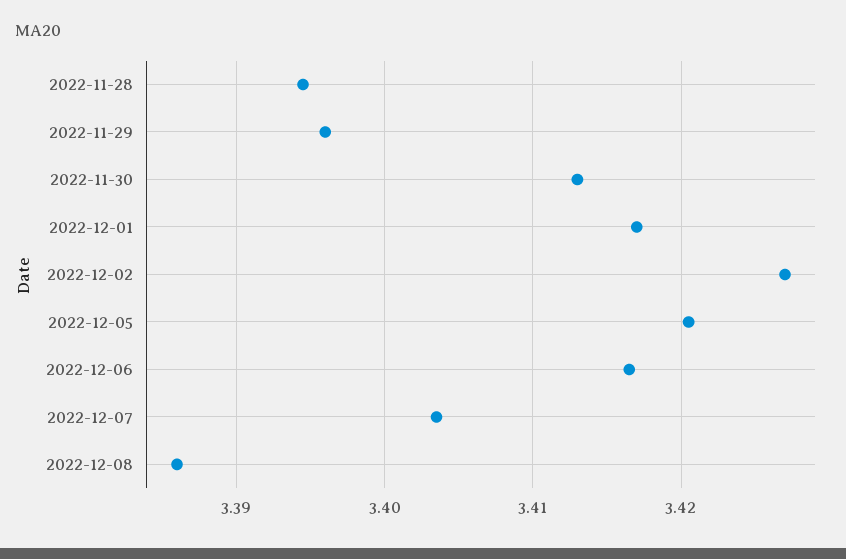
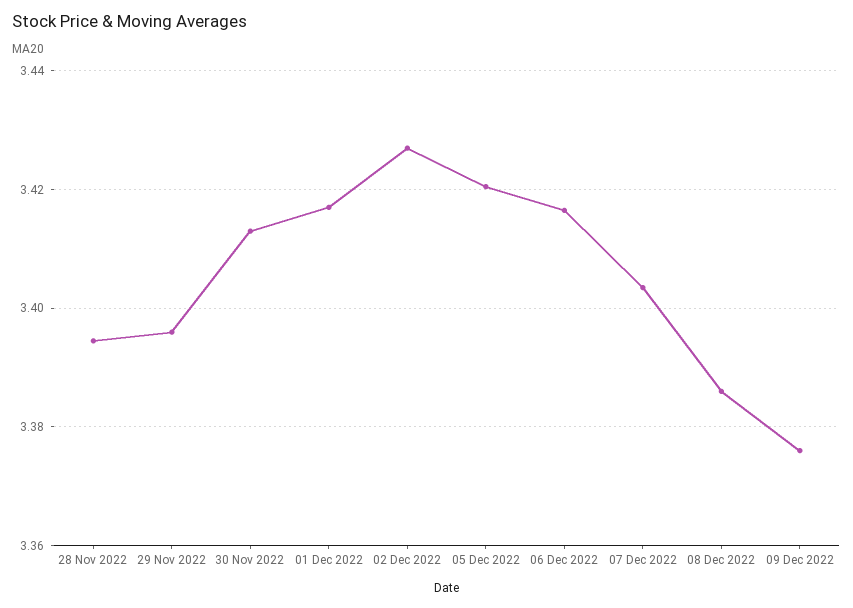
09 Dec 2022: none -> 3.376

